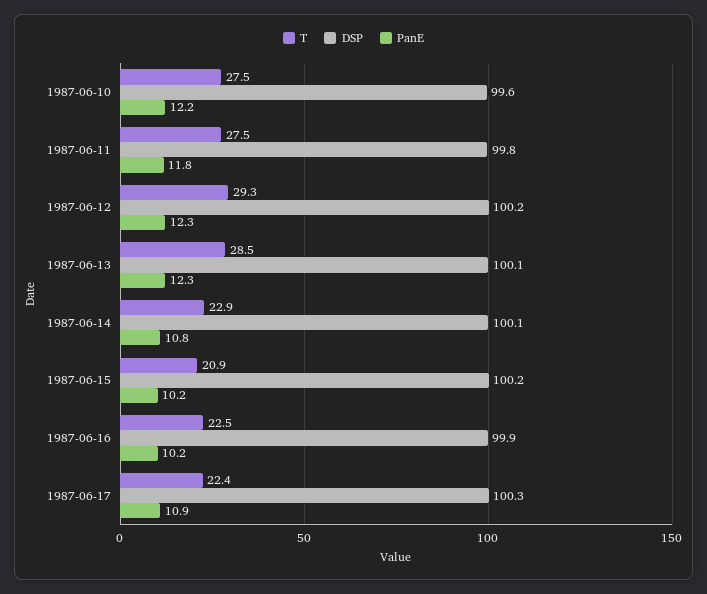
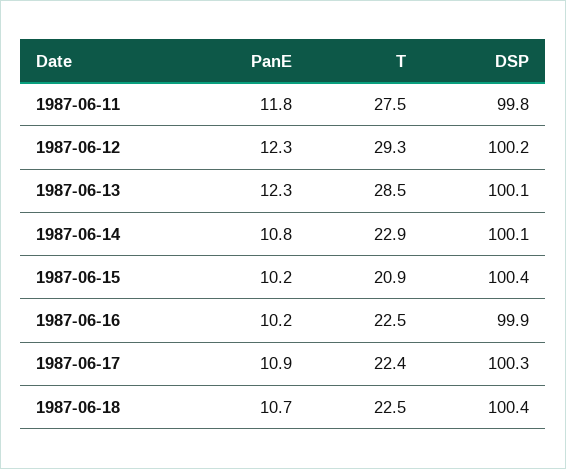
T, 1987-06-10: 27.5 -> none
DSP, 1987-06-10: 99.6 -> none
PanE, 1987-06-10: 12.2 -> none
DSP, 1987-06-15: 100.2 -> 100.4
PanE, 1987-06-18: none -> 10.7
T, 1987-06-18: none -> 22.5
DSP, 1987-06-18: none -> 100.4

